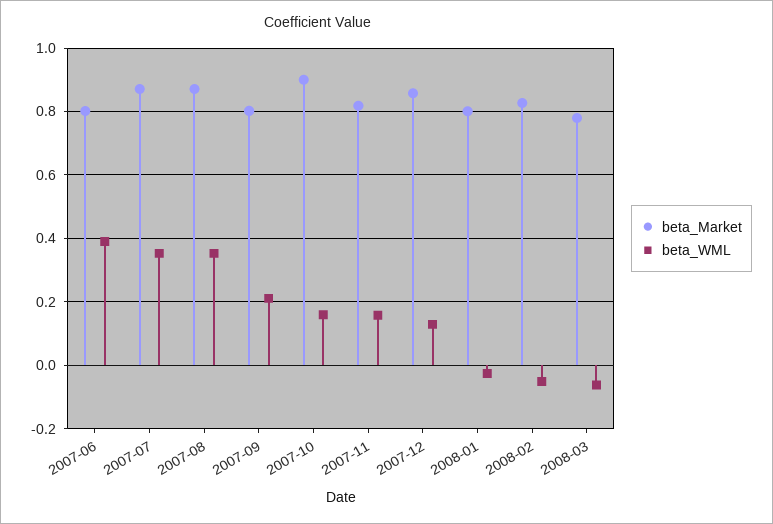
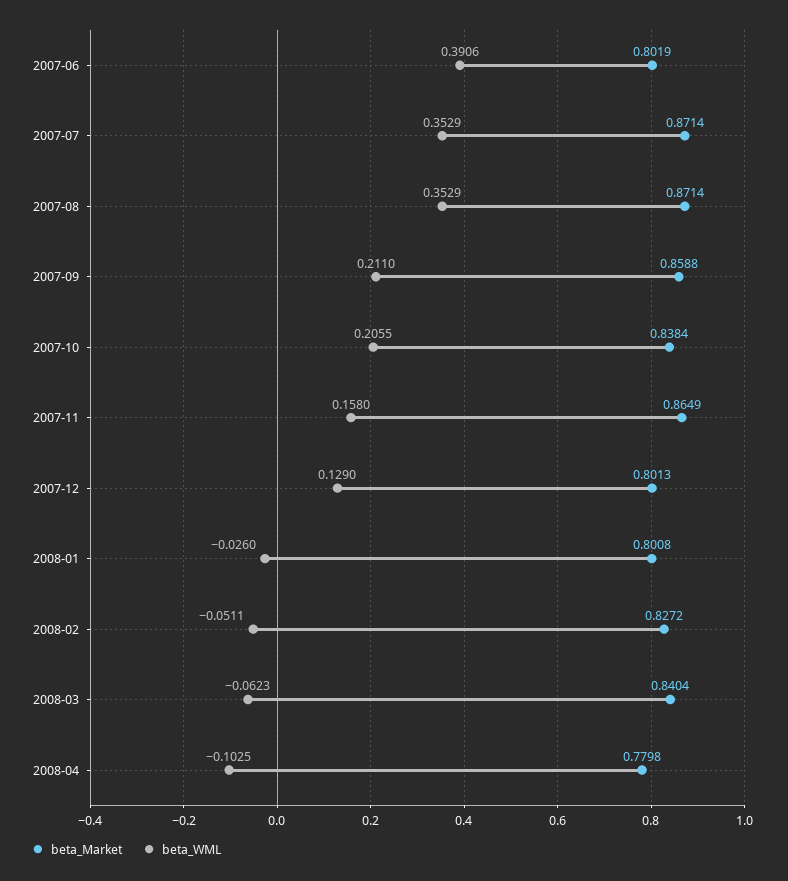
beta_Market, 2007-09: 0.8 -> 0.8588
beta_Market, 2007-10: 0.9 -> 0.8384
beta_WML, 2007-10: 0.16 -> 0.2055
beta_Market, 2007-11: 0.82 -> 0.8649
beta_Market, 2007-12: 0.86 -> 0.8013
beta_Market, 2008-03: 0.78 -> 0.8404
beta_Market, 2008-04: none -> 0.7798
beta_WML, 2008-04: none -> -0.1025

